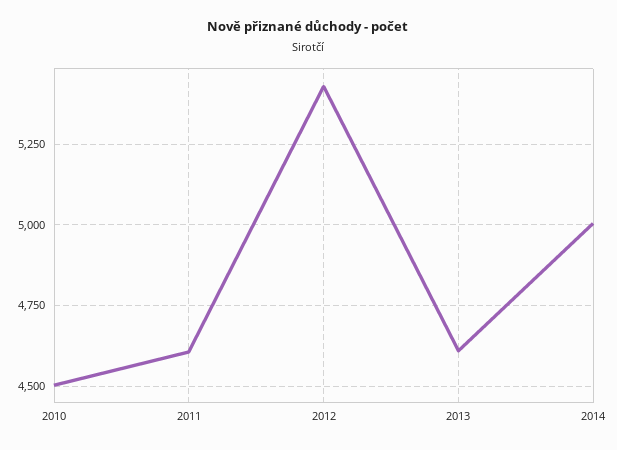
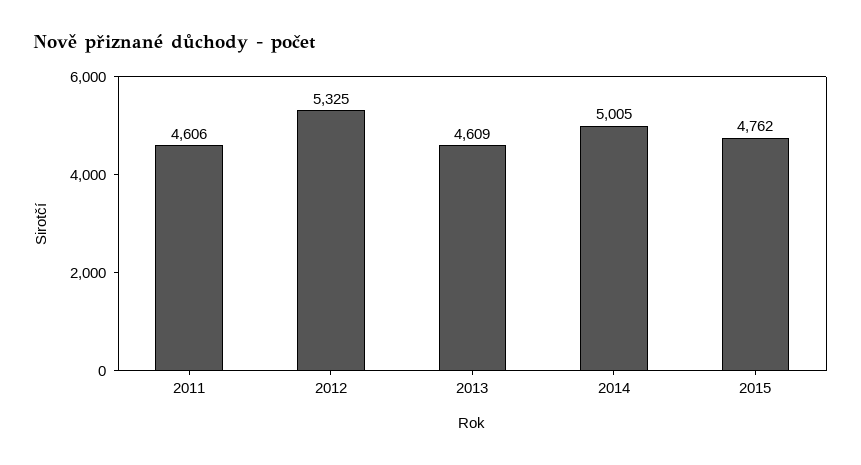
2010: 4500 -> none
2012: 5425 -> 5325
2015: none -> 4762

